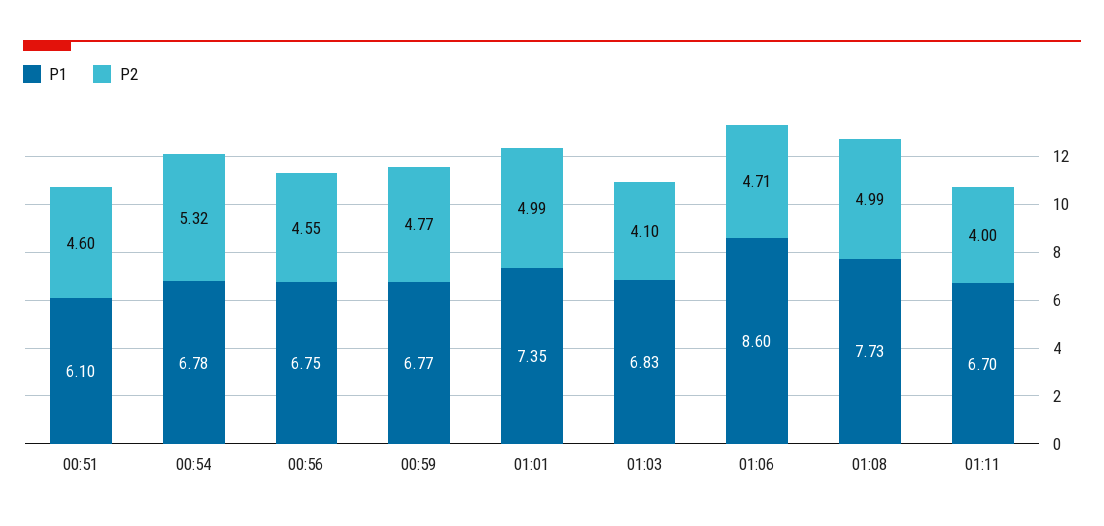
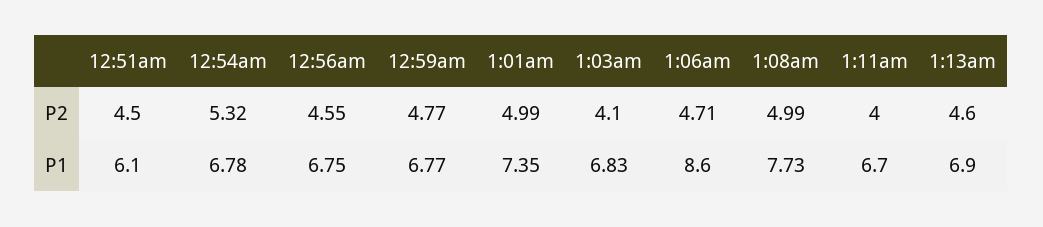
P2, 00:51: 4.6 -> 4.5
P2, 1:13am: none -> 4.6
P1, 1:13am: none -> 6.9

